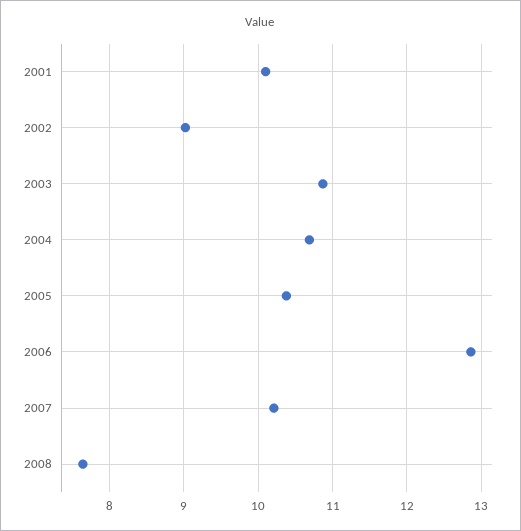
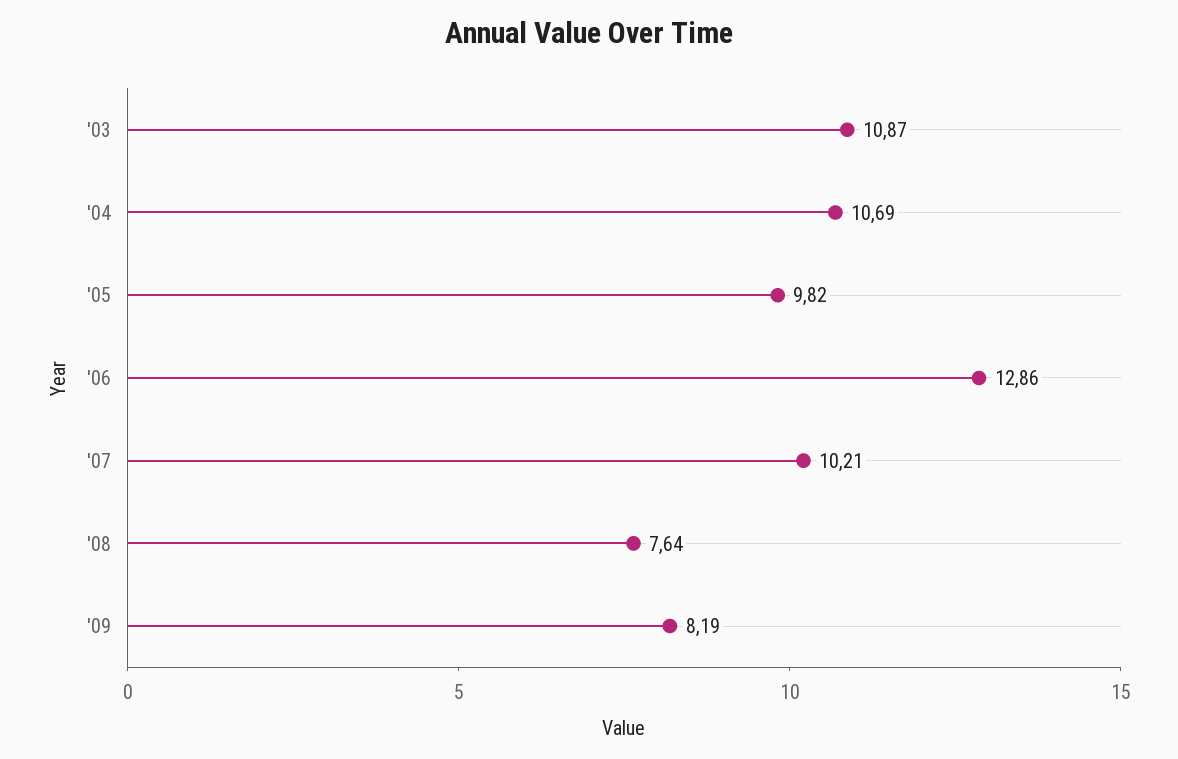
2001: 10.1 -> none
2002: 9 -> none
2005: 10.4 -> 9.82
'09: none -> 8.19

